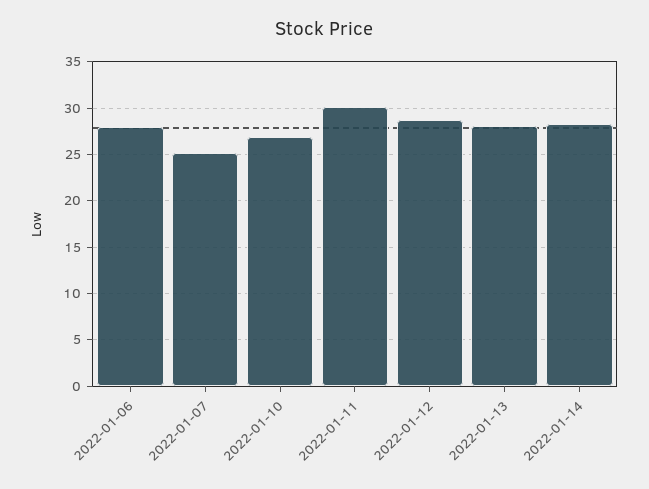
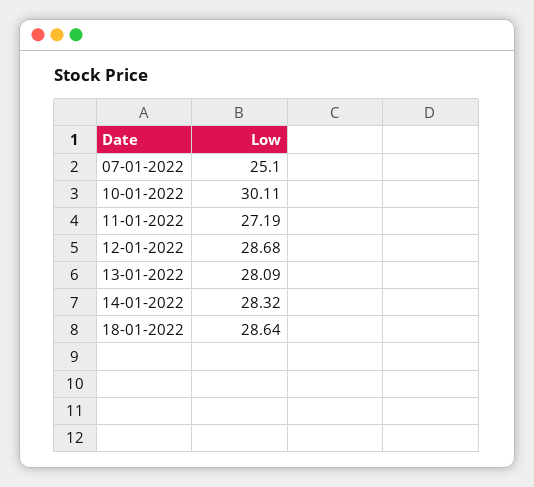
2022-01-06: 28 -> none
2022-01-10: 27 -> 30.11
2022-01-11: 30 -> 27.19
18-01-2022: none -> 28.64

